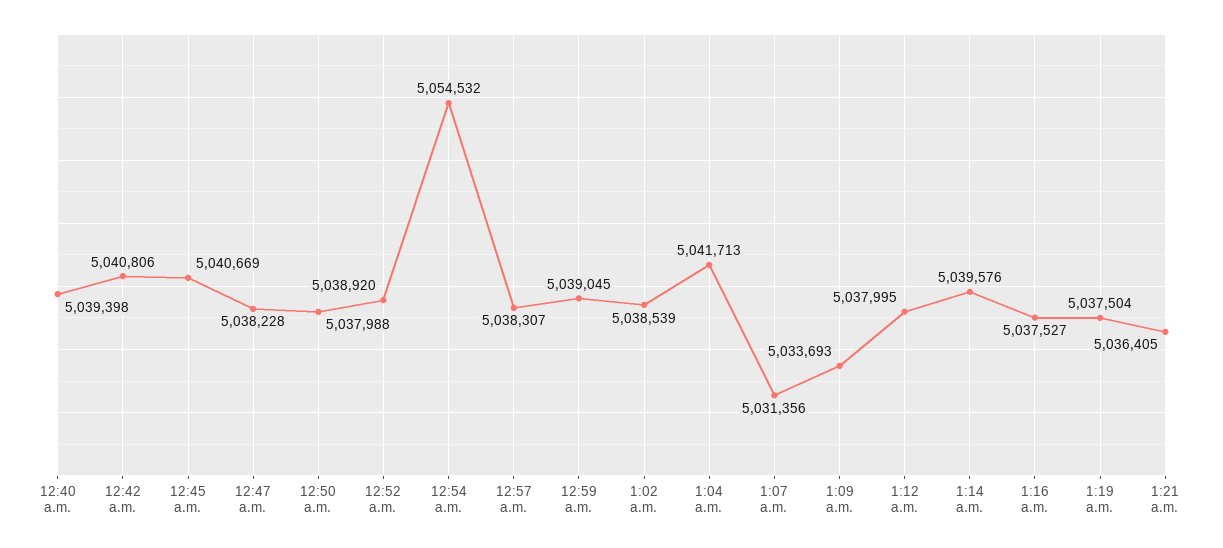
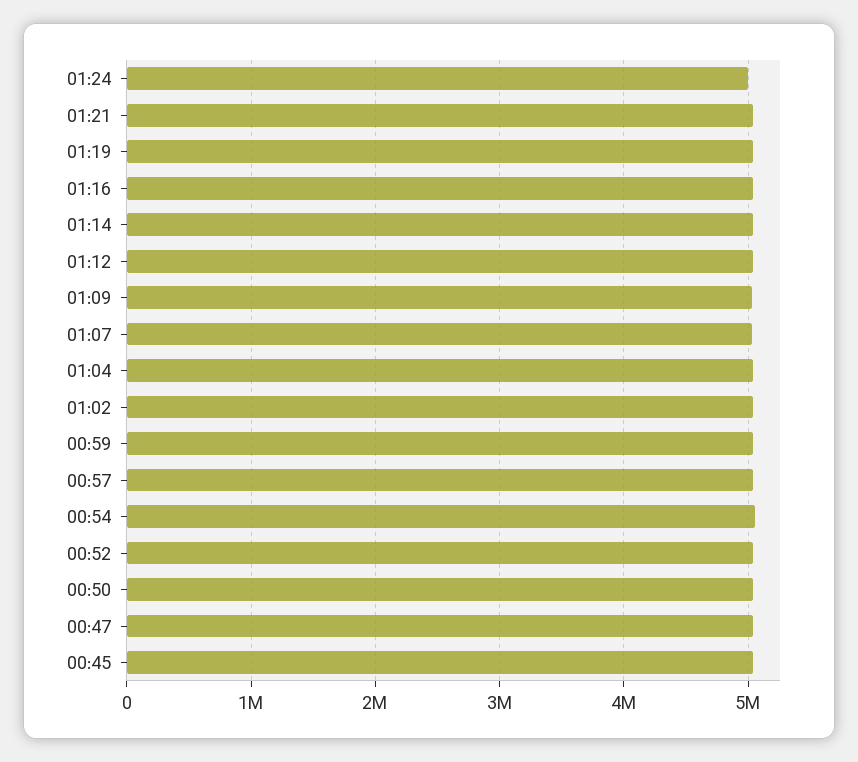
12:40 a.m.: 5039398 -> none
12:42 a.m.: 5040806 -> none
01:24: none -> 5000000

